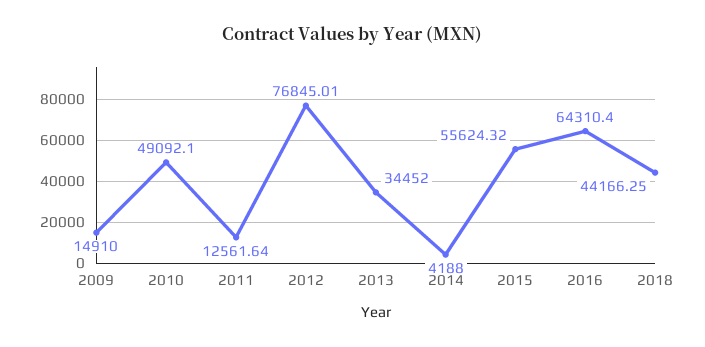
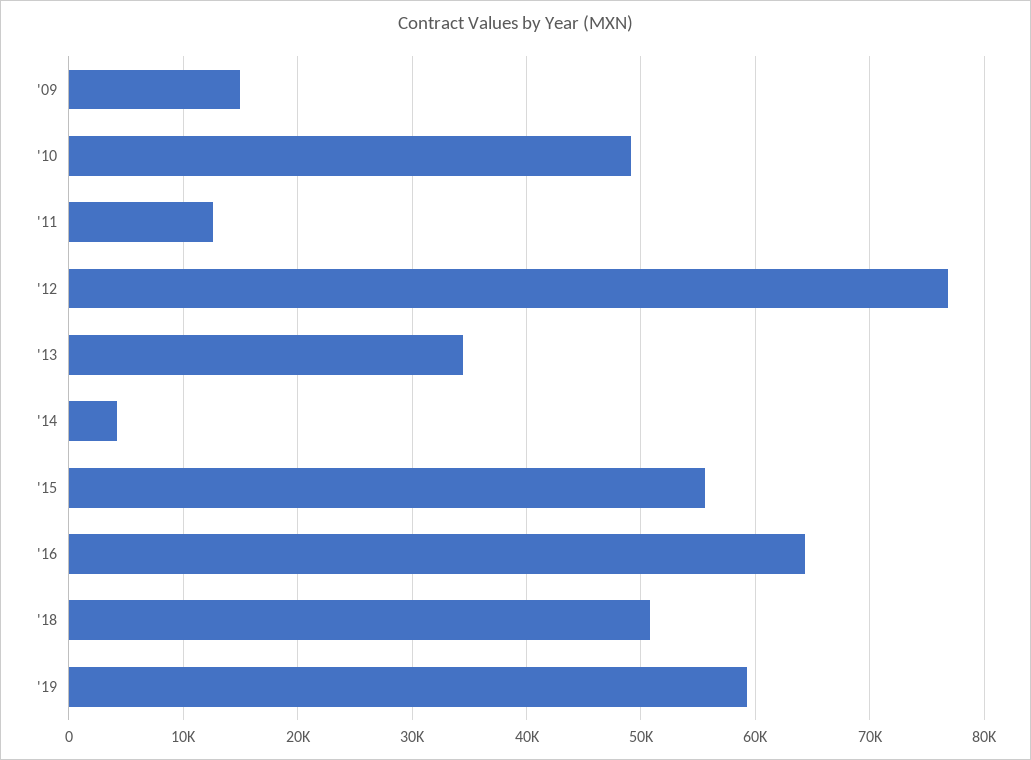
2018: 44166.25 -> 51000
'19: none -> 59000

